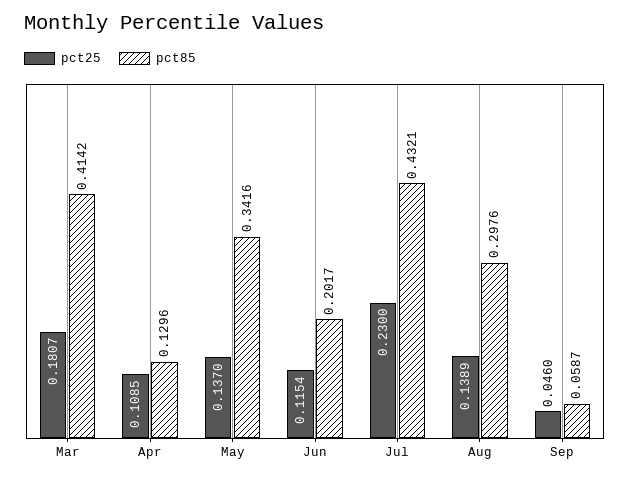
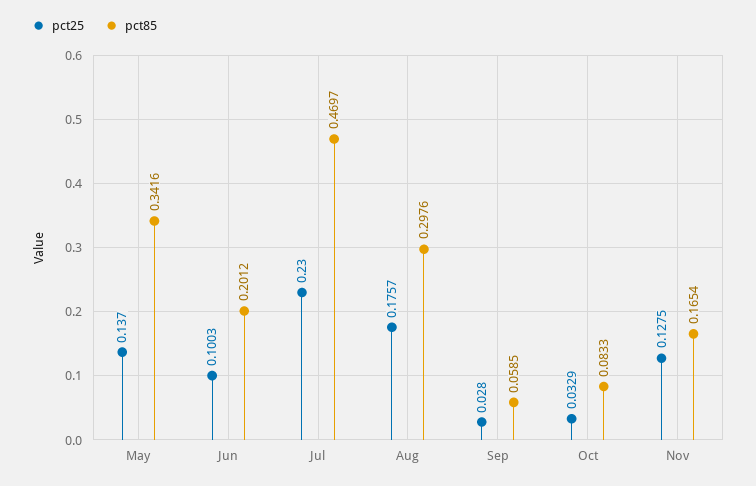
pct25, Mar: 0.1807 -> none
pct85, Mar: 0.4142 -> none
pct25, Apr: 0.1085 -> none
pct85, Apr: 0.1296 -> none
pct25, Jun: 0.1154 -> 0.1003
pct85, Jun: 0.2017 -> 0.2012
pct85, Jul: 0.4321 -> 0.4697
pct25, Aug: 0.1389 -> 0.1757
pct25, Sep: 0.046 -> 0.028
pct85, Sep: 0.0587 -> 0.0585
pct25, Oct: none -> 0.0329
pct85, Oct: none -> 0.0833
pct25, Nov: none -> 0.1275
pct85, Nov: none -> 0.1654

